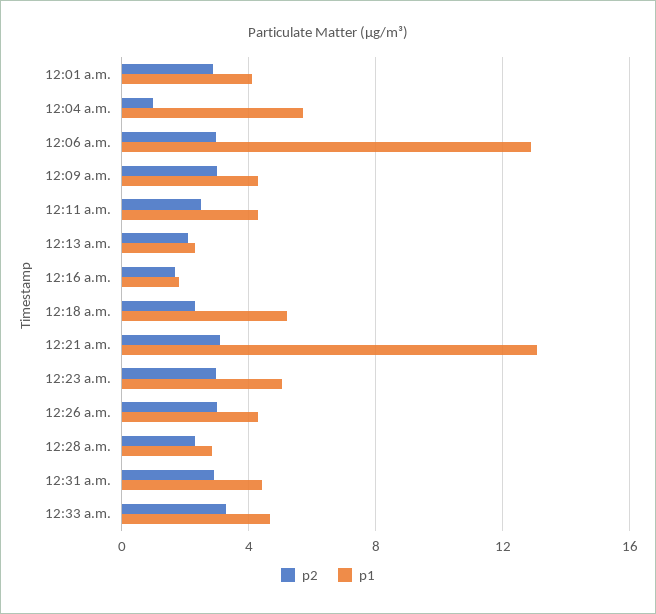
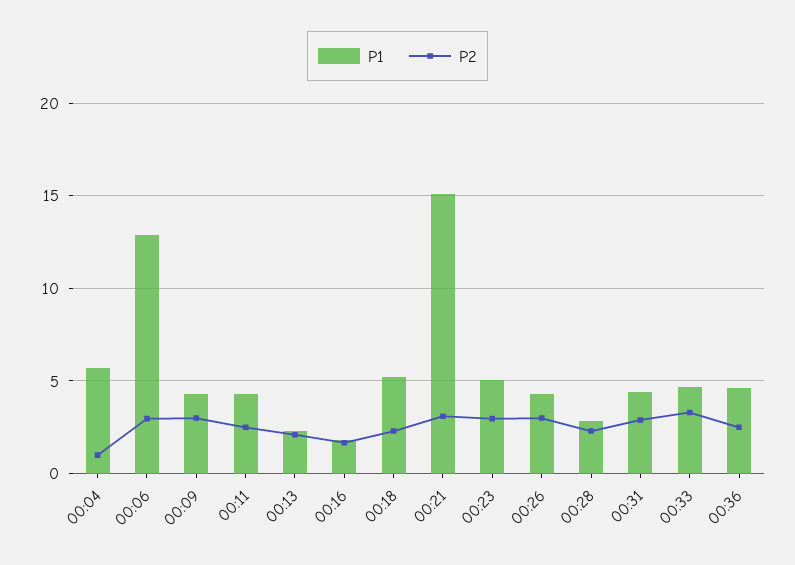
p2, 12:01 a.m.: 3 -> none
p1, 12:01 a.m.: 4 -> none
p1, 12:21 a.m.: 13 -> 15
p1, 00:36: none -> 4.5
p2, 00:36: none -> 2.5

